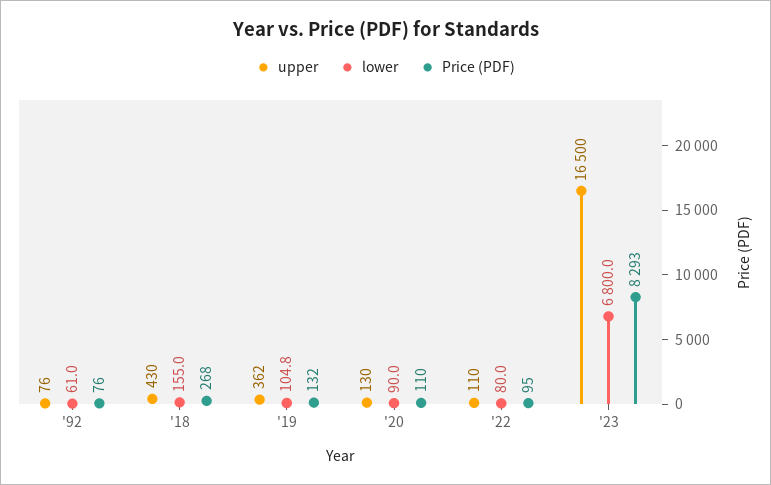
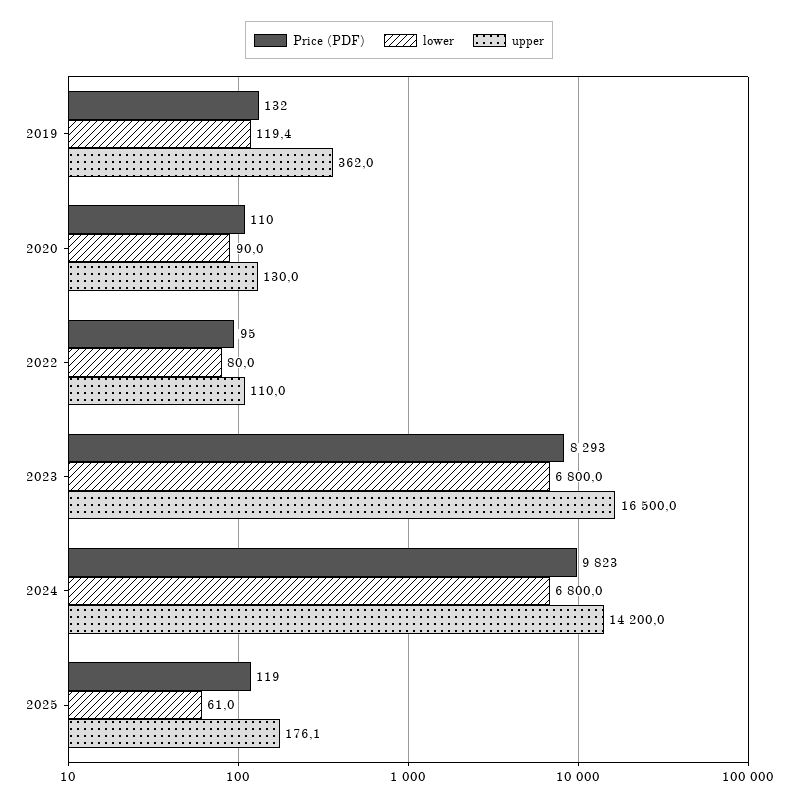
upper, '92: 76 -> none
lower, '92: 61 -> none
Price (PDF), '92: 76 -> none
upper, '18: 430 -> none
lower, '18: 155 -> none
Price (PDF), '18: 268 -> none
lower, '19: 104.8 -> 119.4
Price (PDF), 2024: none -> 9823
lower, 2024: none -> 6800
upper, 2024: none -> 14200
Price (PDF), 2025: none -> 119
lower, 2025: none -> 61
upper, 2025: none -> 176.1

